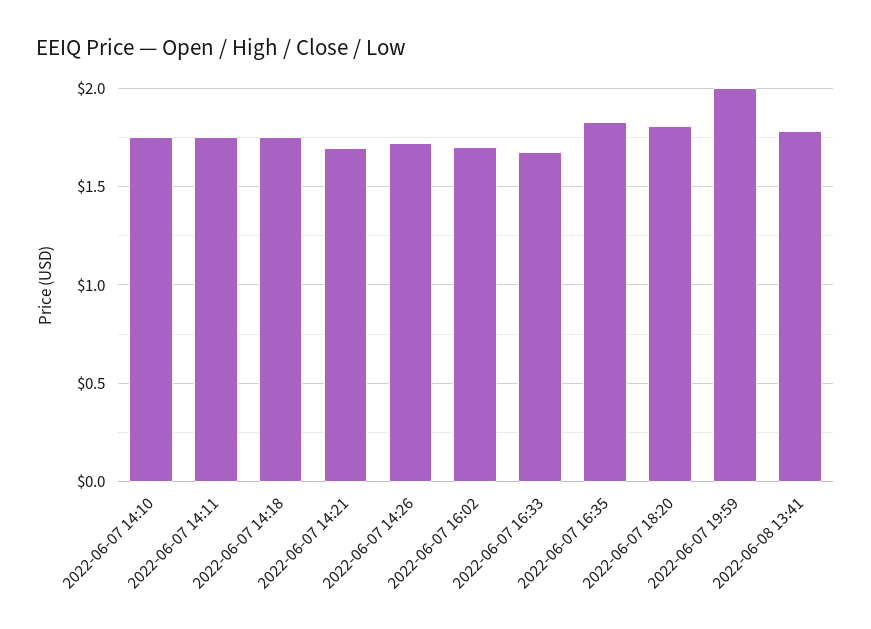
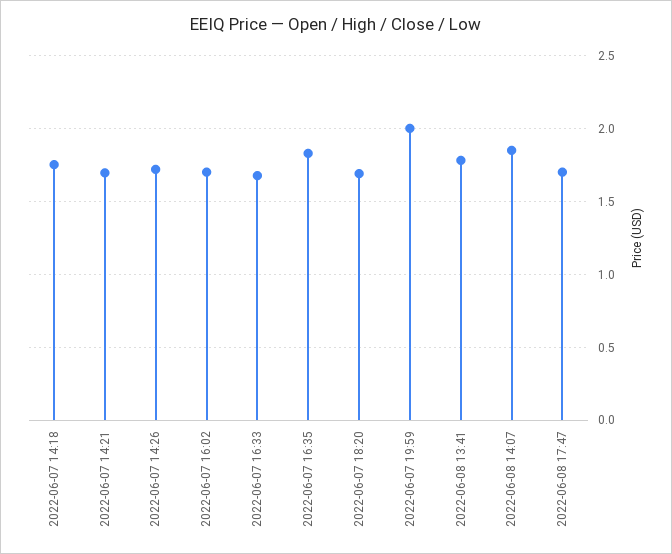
2022-06-07 14:10: 1.75 -> none
2022-06-07 14:11: 1.75 -> none
2022-06-07 18:20: 1.8 -> 1.7
2022-06-08 14:07: none -> 1.85
2022-06-08 17:47: none -> 1.7

